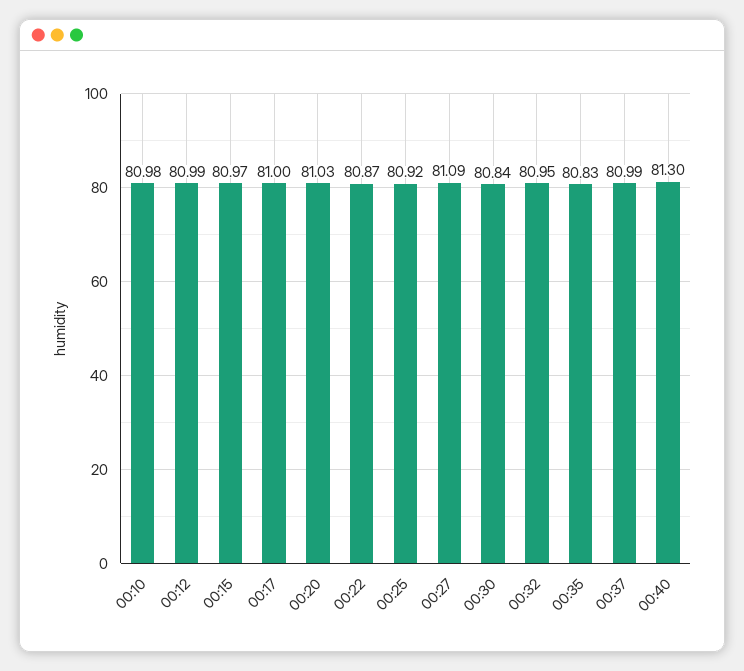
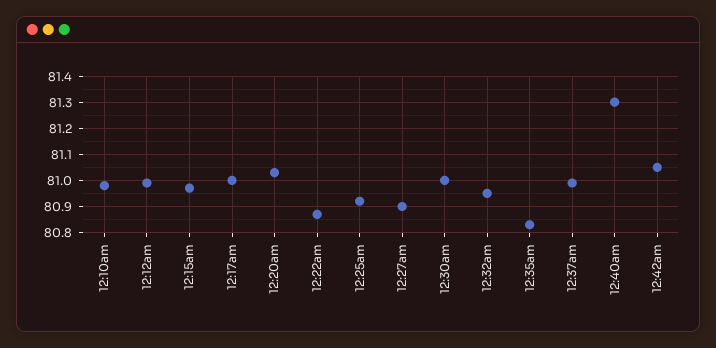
00:27: 81.09 -> 80.9
00:30: 80.84 -> 81
12:42am: none -> 81.05

